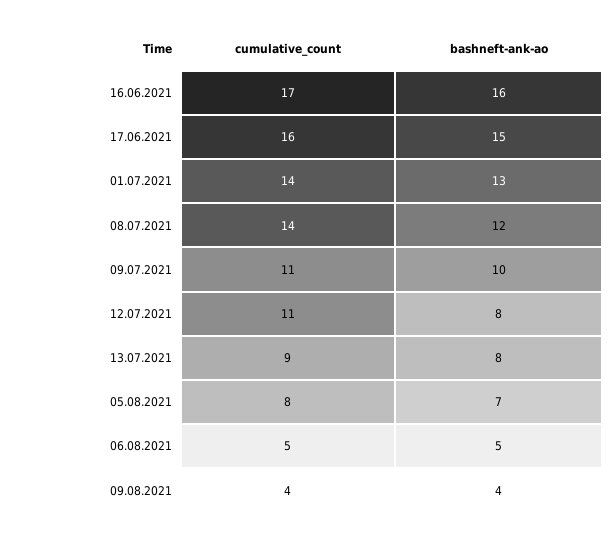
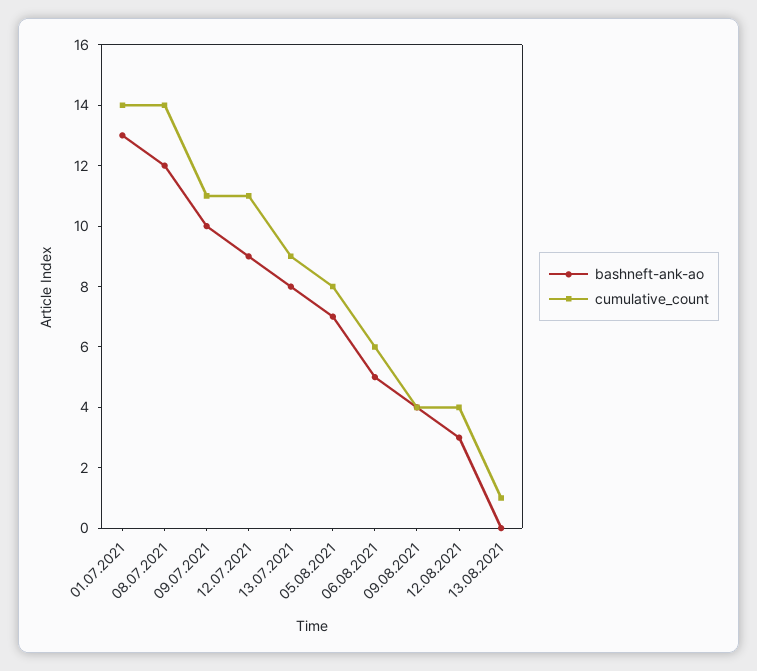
cumulative_count, 16.06.2021: 17 -> none
bashneft-ank-ao, 16.06.2021: 16 -> none
cumulative_count, 17.06.2021: 16 -> none
bashneft-ank-ao, 17.06.2021: 15 -> none
bashneft-ank-ao, 12.07.2021: 8 -> 9
cumulative_count, 06.08.2021: 5 -> 6
bashneft-ank-ao, 12.08.2021: none -> 3
cumulative_count, 12.08.2021: none -> 4
bashneft-ank-ao, 13.08.2021: none -> 0
cumulative_count, 13.08.2021: none -> 1

